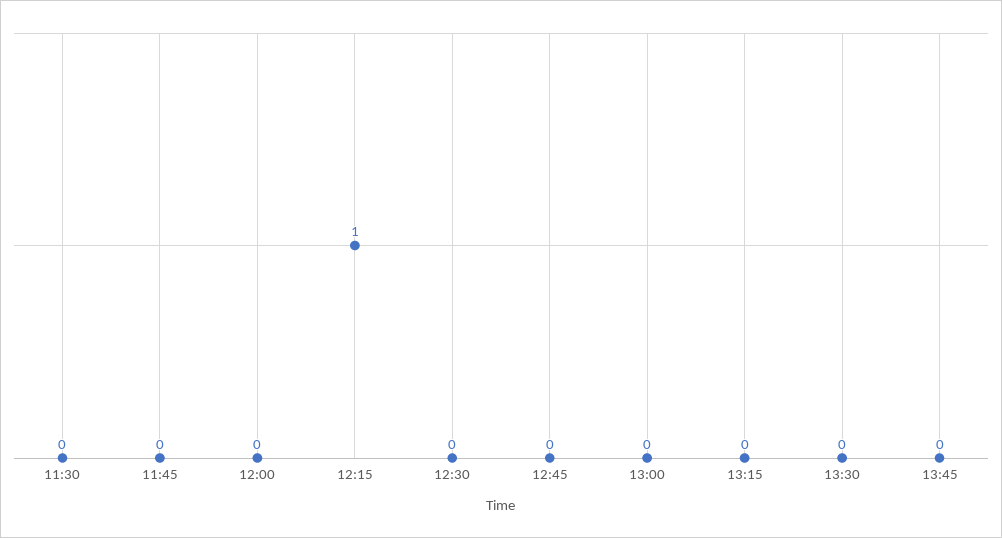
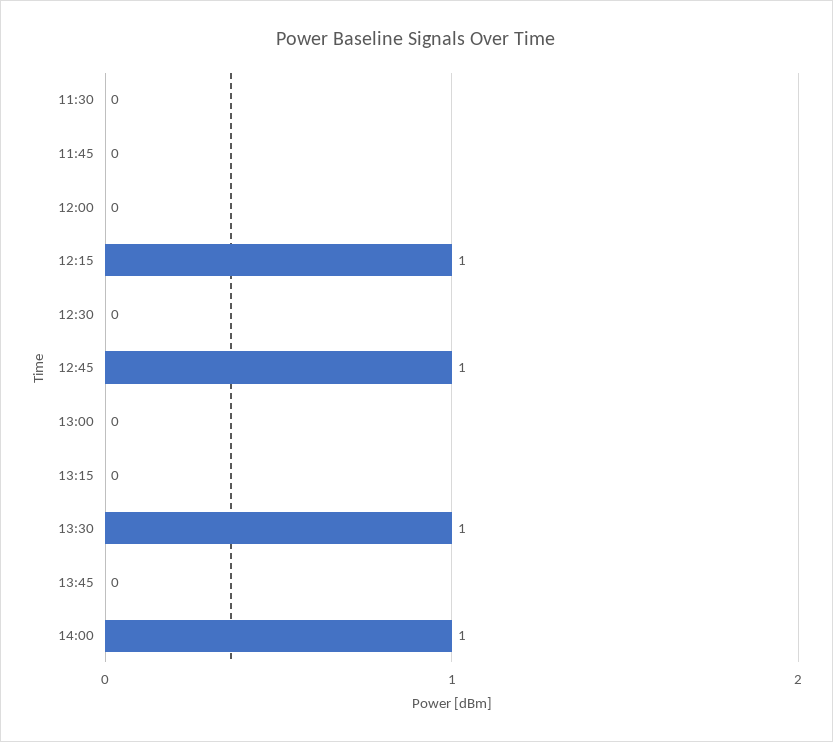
12:45: 0 -> 1
13:30: 0 -> 1
14:00: none -> 1

